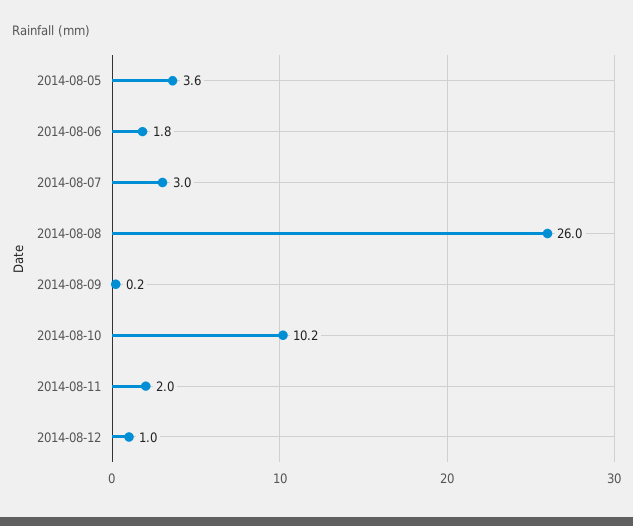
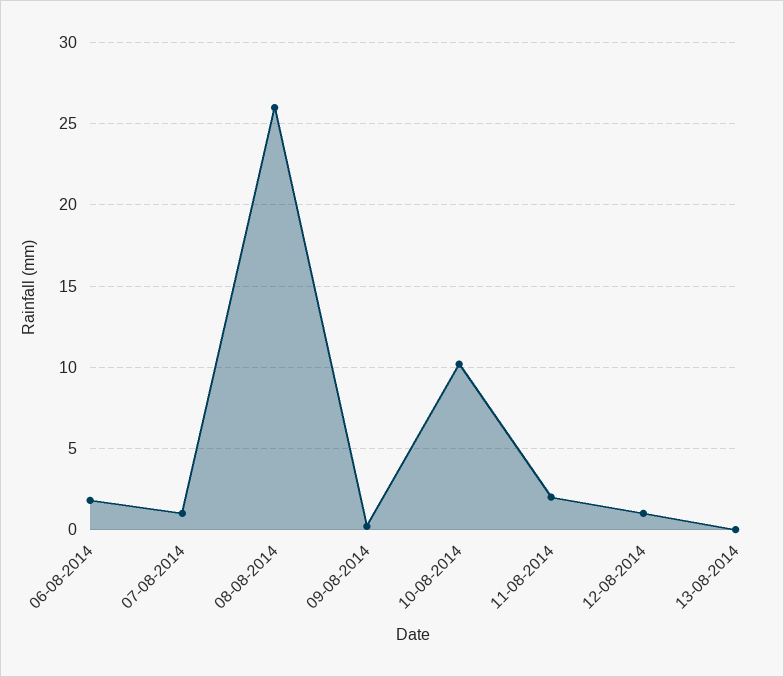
2014-08-05: 3.6 -> none
2014-08-07: 3 -> 1
13-08-2014: none -> 0

